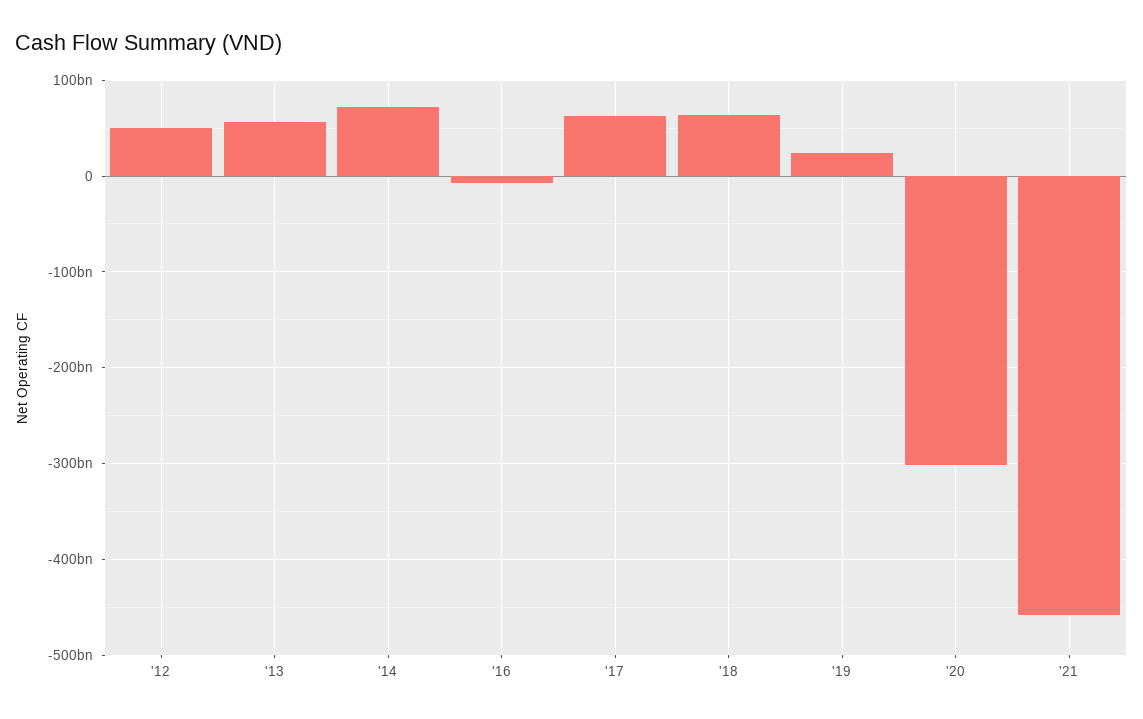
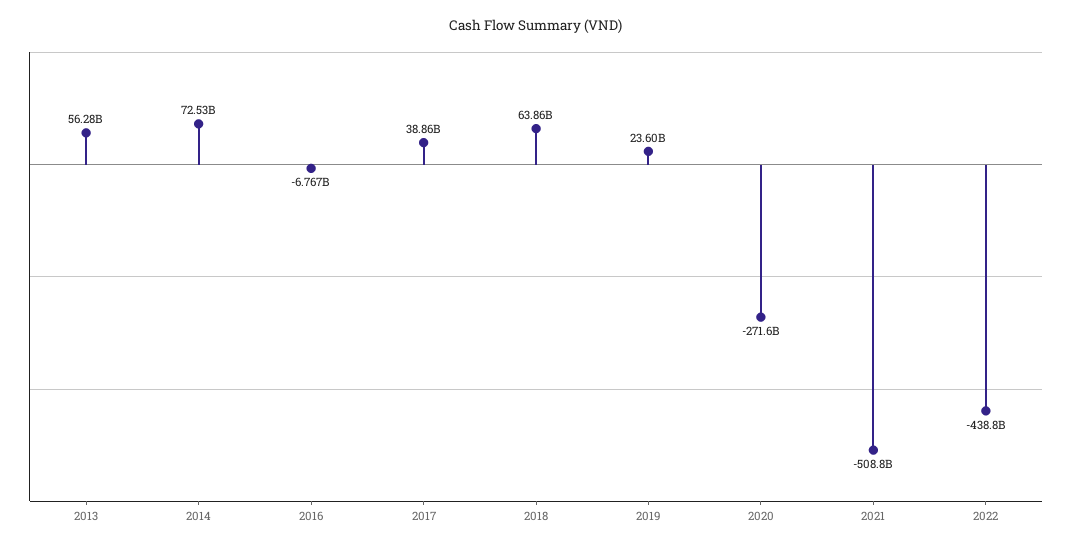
'12: 50000000000 -> none
'17: 60000000000 -> 38860000000
'20: -300000000000 -> -271600000000
'21: -460000000000 -> -508800000000
2022: none -> -438800000000

